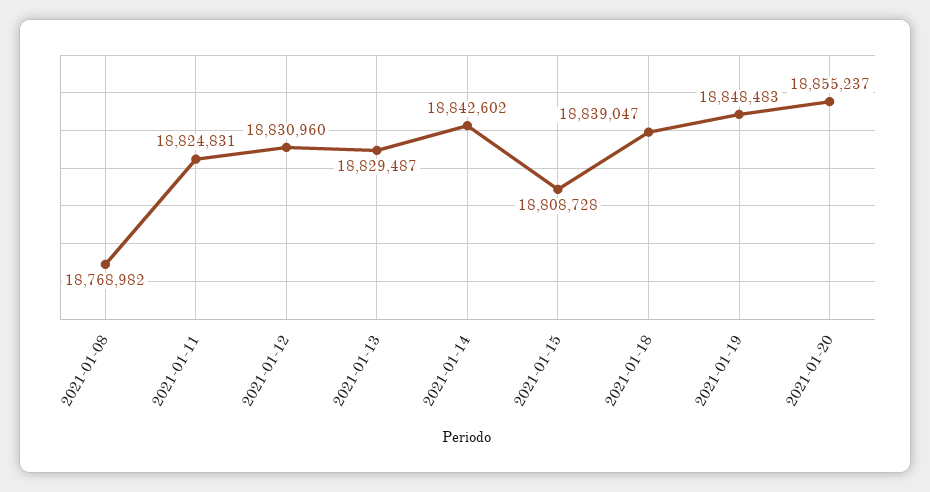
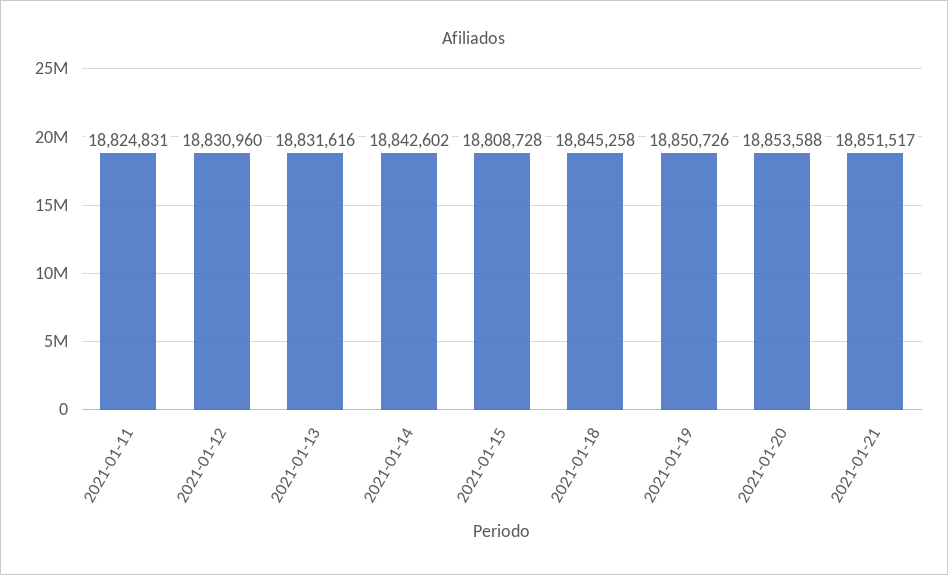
2021-01-08: 18768982 -> none
2021-01-13: 18829487 -> 18831616
2021-01-18: 18839047 -> 18845258
2021-01-19: 18848483 -> 18850726
2021-01-20: 18855237 -> 18853588
2021-01-21: none -> 18851517

